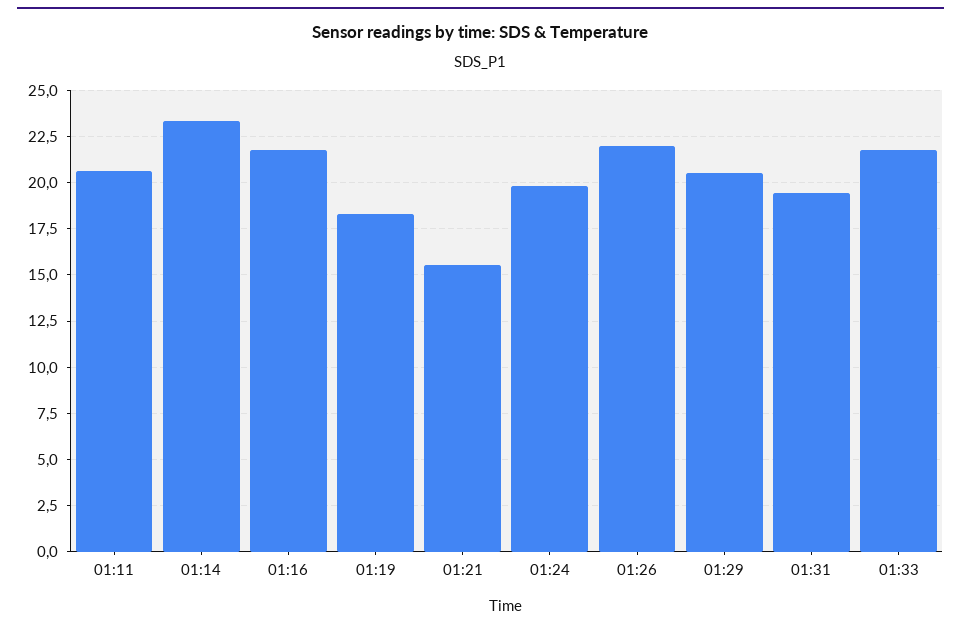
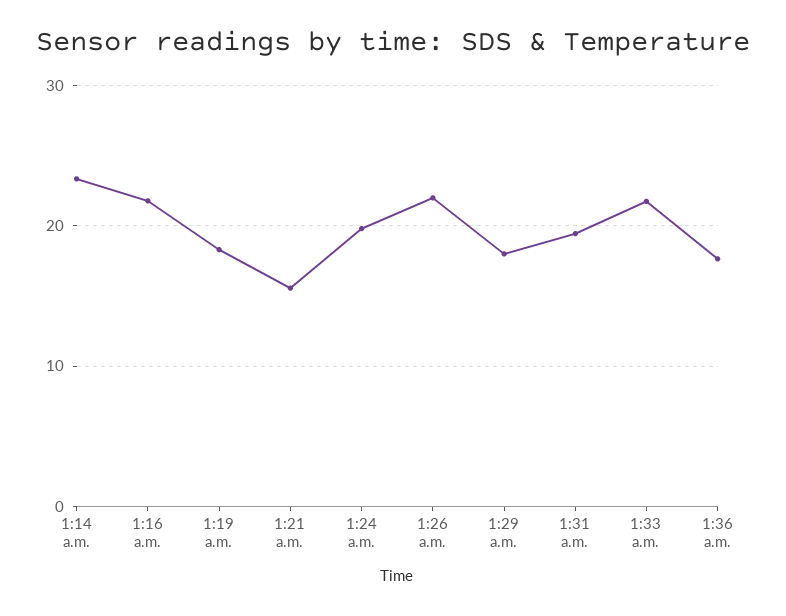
01:11: 20.5 -> none
01:29: 20.5 -> 18
1:36 a.m.: none -> 18

